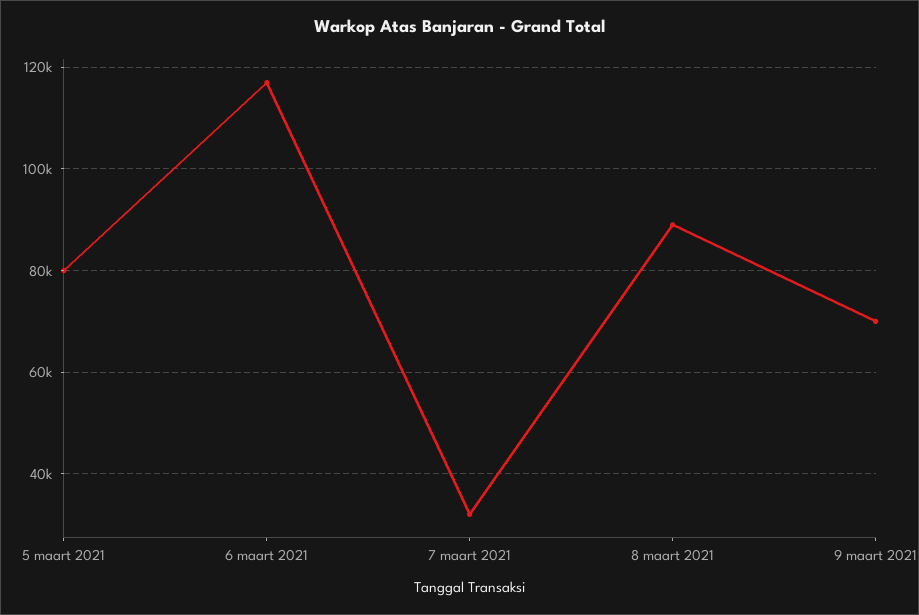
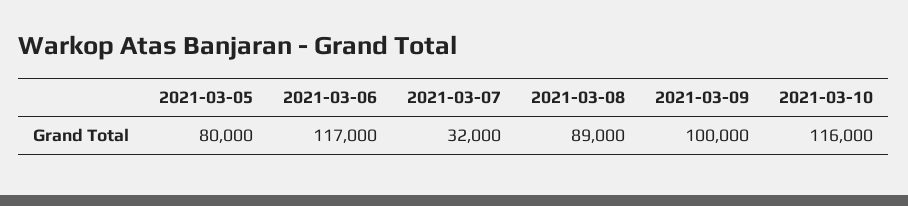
9 maart 2021: 70000 -> 100000
2021-03-10: none -> 116000

